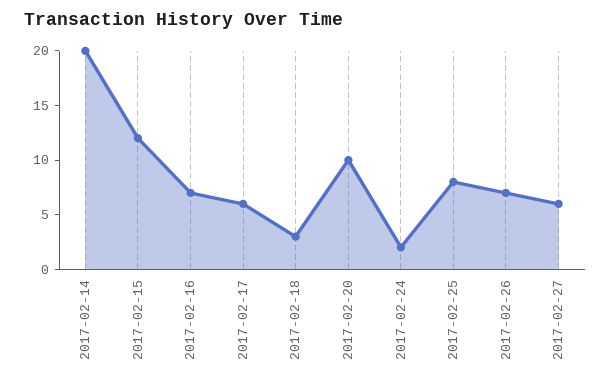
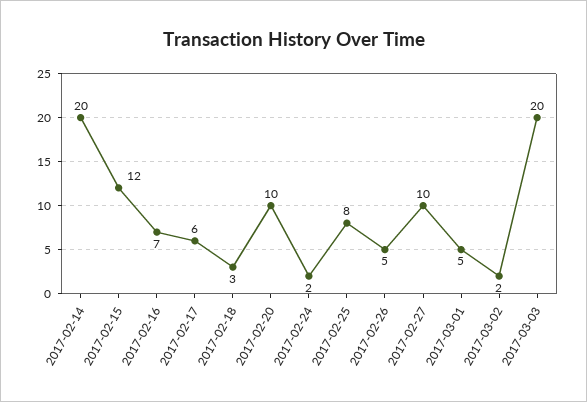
2017-02-26: 7 -> 5
2017-02-27: 6 -> 10
2017-03-01: none -> 5
2017-03-02: none -> 2
2017-03-03: none -> 20

